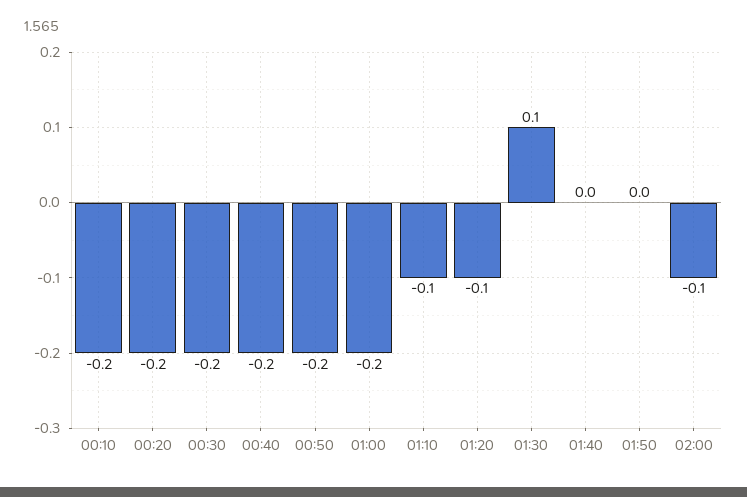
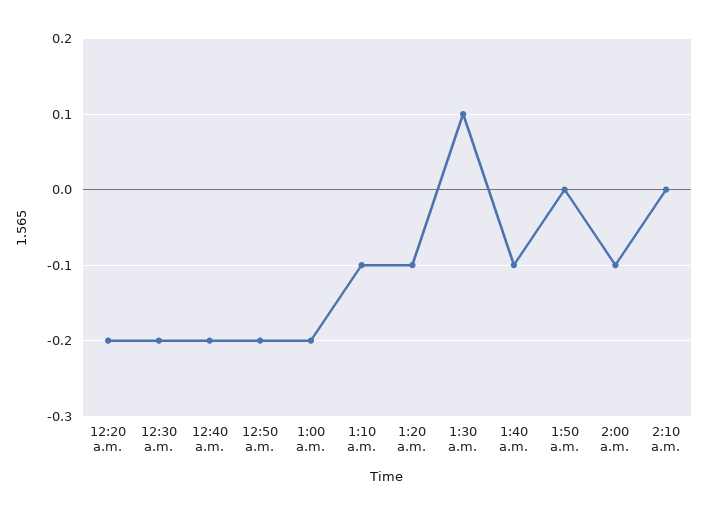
00:10: -0.2 -> none
01:40: 0 -> -0.1
2:10 a.m.: none -> 0

